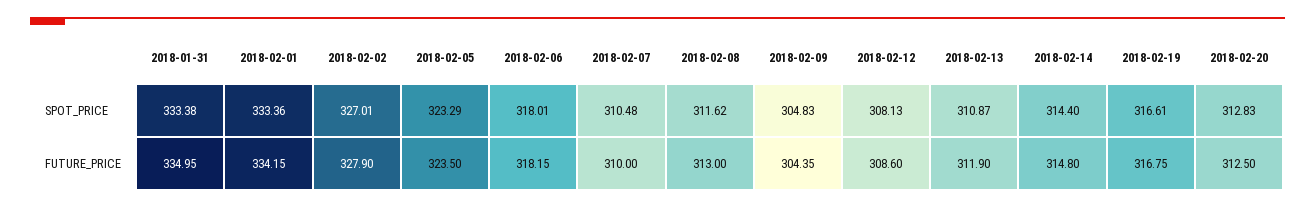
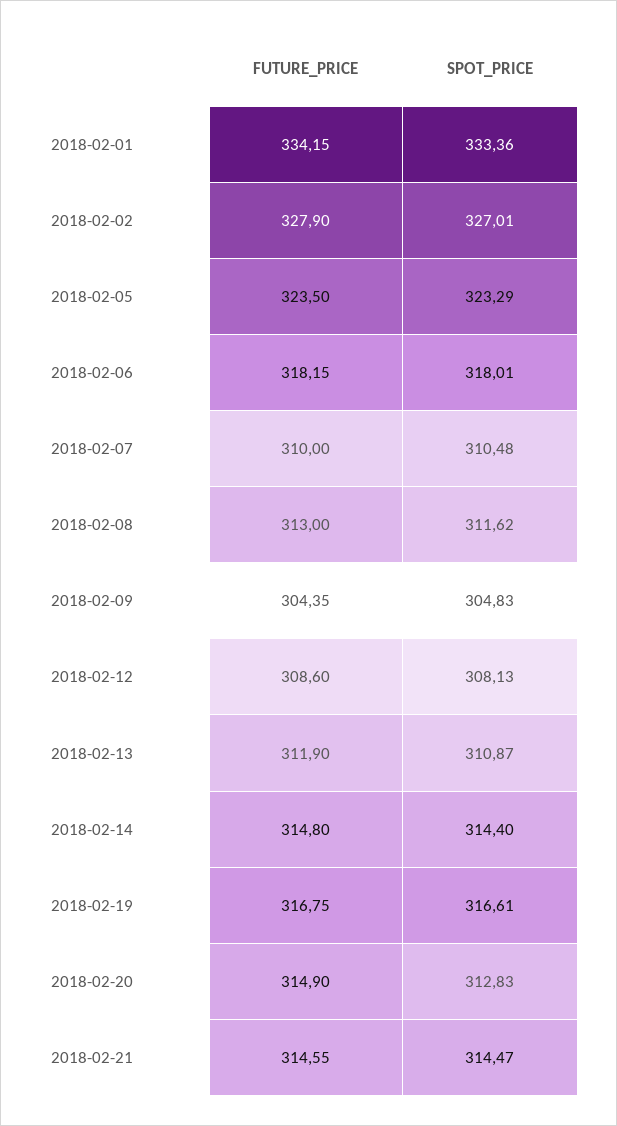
2018-01-31, SPOT_PRICE: 333.38 -> none
2018-01-31, FUTURE_PRICE: 334.95 -> none
2018-02-20, FUTURE_PRICE: 312.5 -> 314.9
2018-02-21, FUTURE_PRICE: none -> 314.55
2018-02-21, SPOT_PRICE: none -> 314.47

